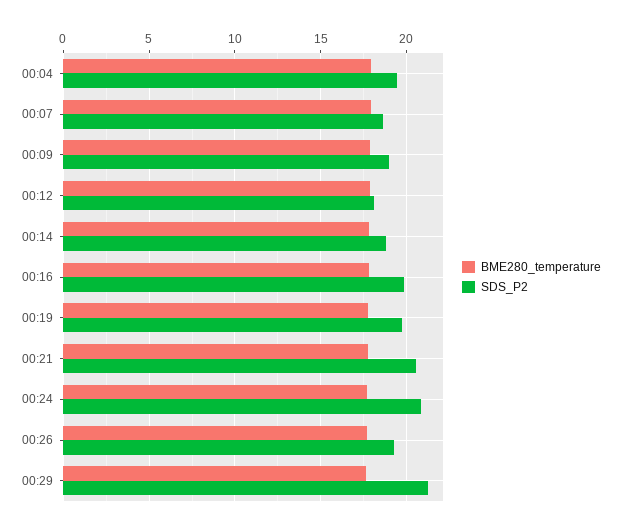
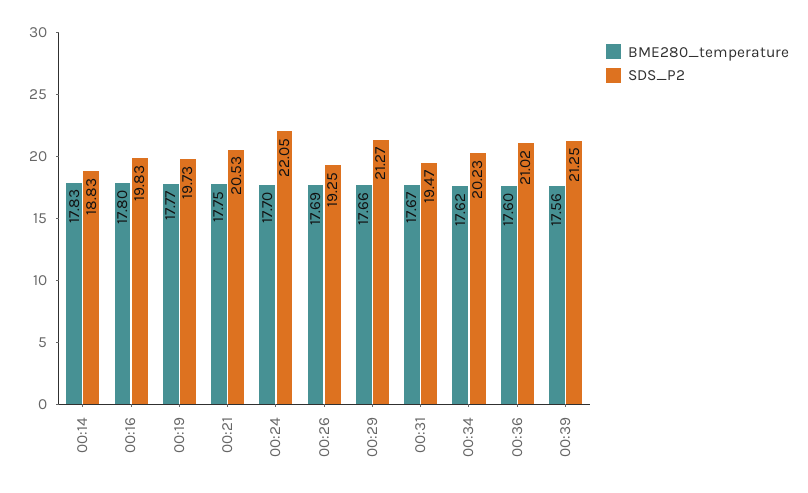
BME280_temperature, 00:04: 18 -> none
SDS_P2, 00:04: 19.5 -> none
BME280_temperature, 00:07: 18 -> none
SDS_P2, 00:07: 18.5 -> none
BME280_temperature, 00:09: 18 -> none
SDS_P2, 00:09: 19 -> none
BME280_temperature, 00:12: 18 -> none
SDS_P2, 00:12: 18 -> none
SDS_P2, 00:24: 21 -> 22.05
BME280_temperature, 00:31: none -> 17.67
SDS_P2, 00:31: none -> 19.47
BME280_temperature, 00:34: none -> 17.62
SDS_P2, 00:34: none -> 20.23
BME280_temperature, 00:36: none -> 17.6
SDS_P2, 00:36: none -> 21.02
BME280_temperature, 00:39: none -> 17.56
SDS_P2, 00:39: none -> 21.25

